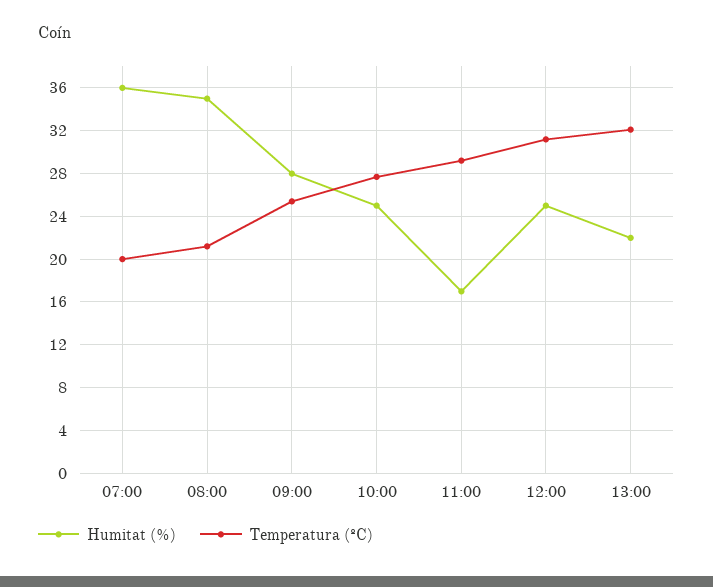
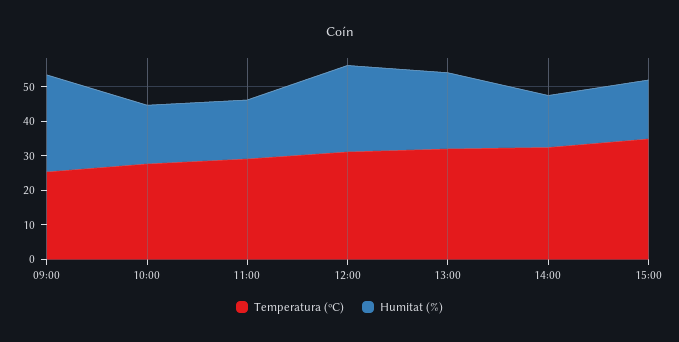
Humitat (%), 07:00: 36 -> none
Temperatura (ºC), 07:00: 20 -> none
Humitat (%), 08:00: 35 -> none
Temperatura (ºC), 08:00: 21 -> none
Humitat (%), 10:00: 25 -> 17.5
Temperatura (ºC), 14:00: none -> 32.5
Humitat (%), 14:00: none -> 15
Temperatura (ºC), 15:00: none -> 35
Humitat (%), 15:00: none -> 17.5

